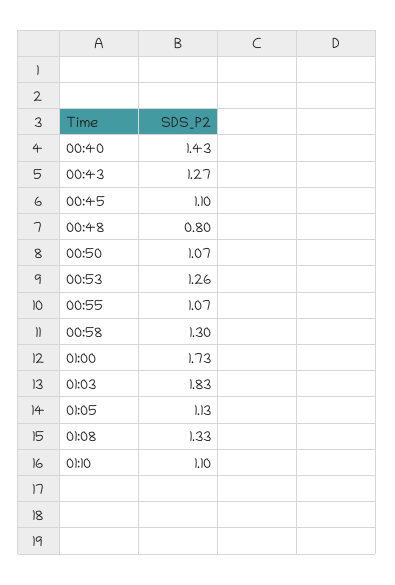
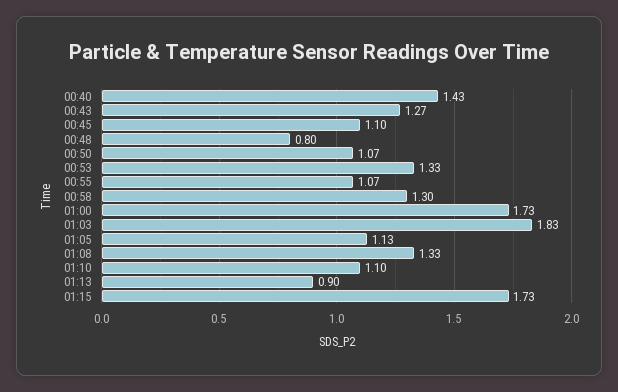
00:53: 1.26 -> 1.33
01:13: none -> 0.9
01:15: none -> 1.73

